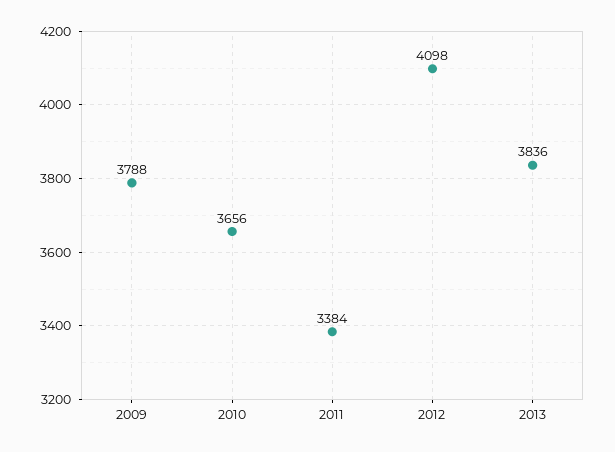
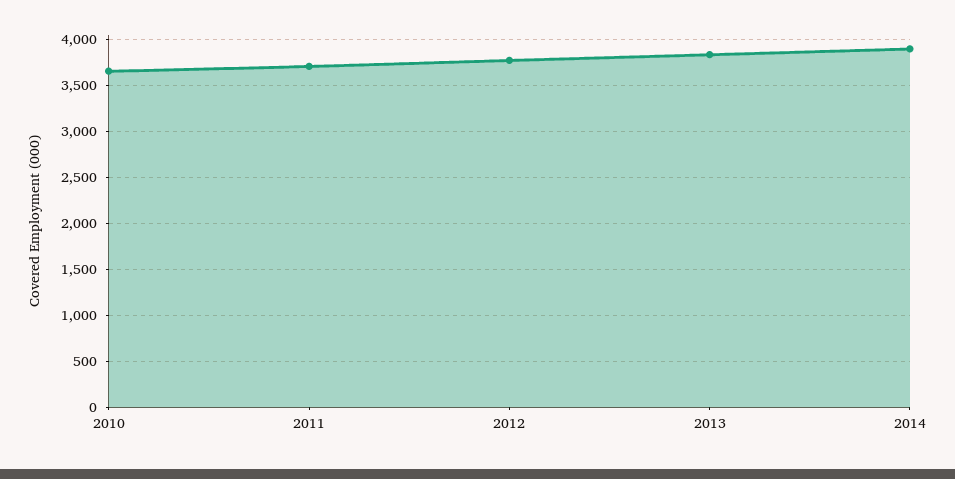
2009: 3788 -> none
2011: 3384 -> 3700
2012: 4098 -> 3800
2014: none -> 3900

